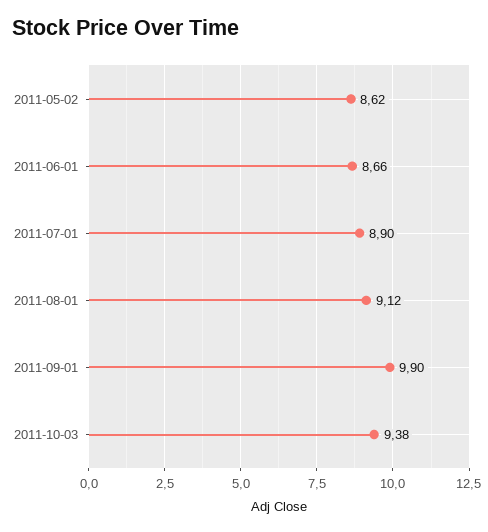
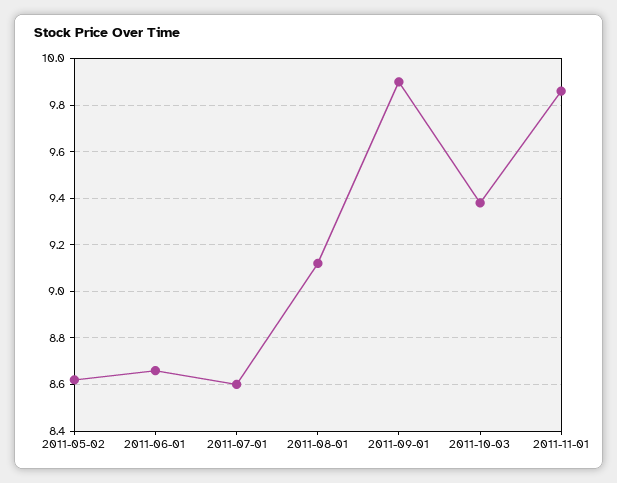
2011-07-01: 8.9 -> 8.6
2011-11-01: none -> 9.85

